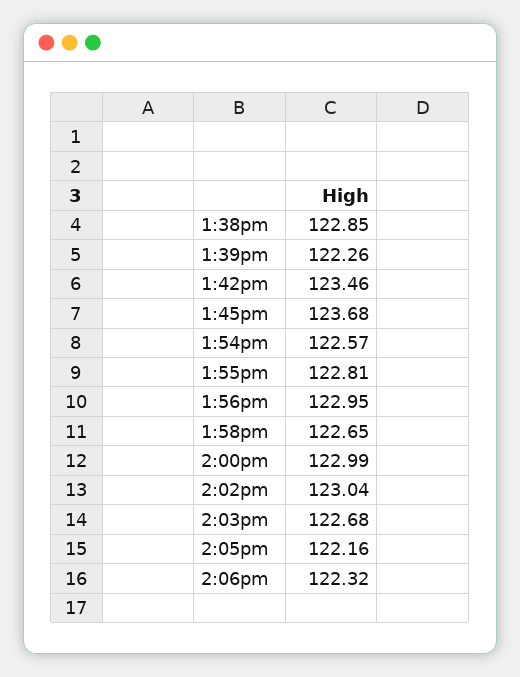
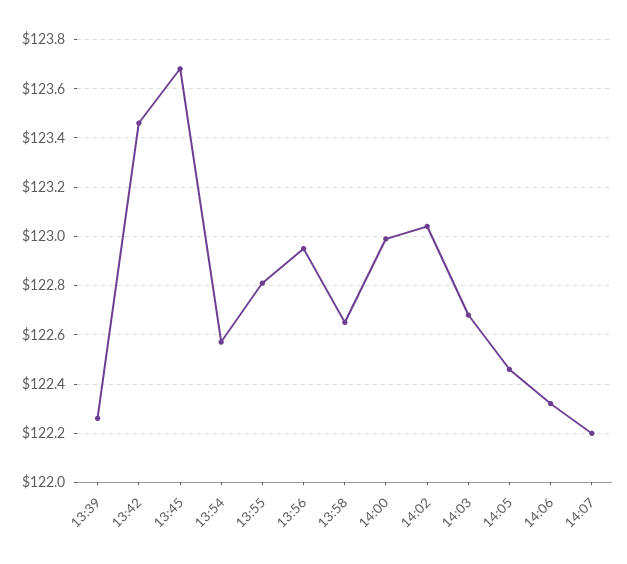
1:38pm: 122.85 -> none
2:05pm: 122.16 -> 122.45
14:07: none -> 122.2

